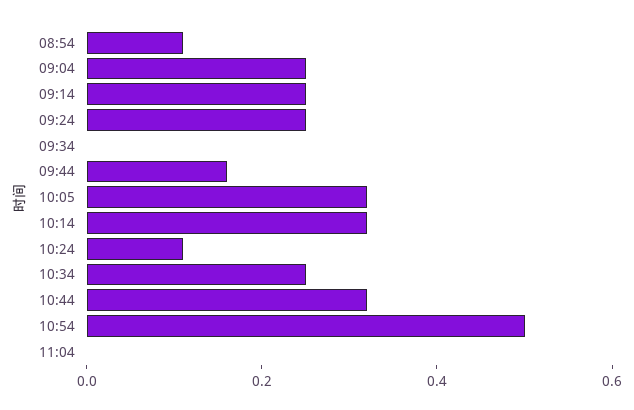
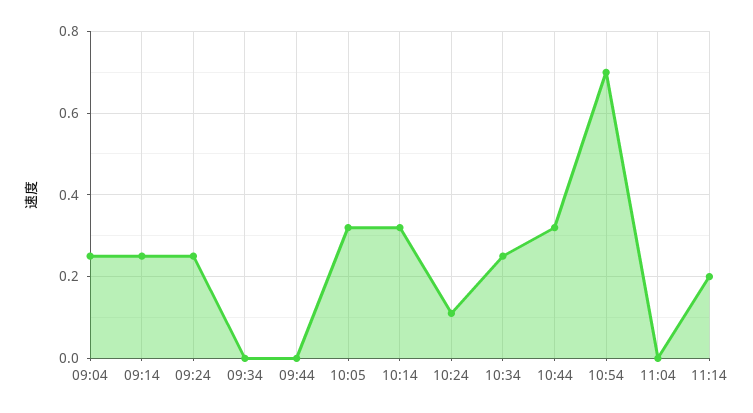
08:54: 0.1 -> none
09:44: 0.15 -> 0
10:54: 0.5 -> 0.7
11:14: none -> 0.2

